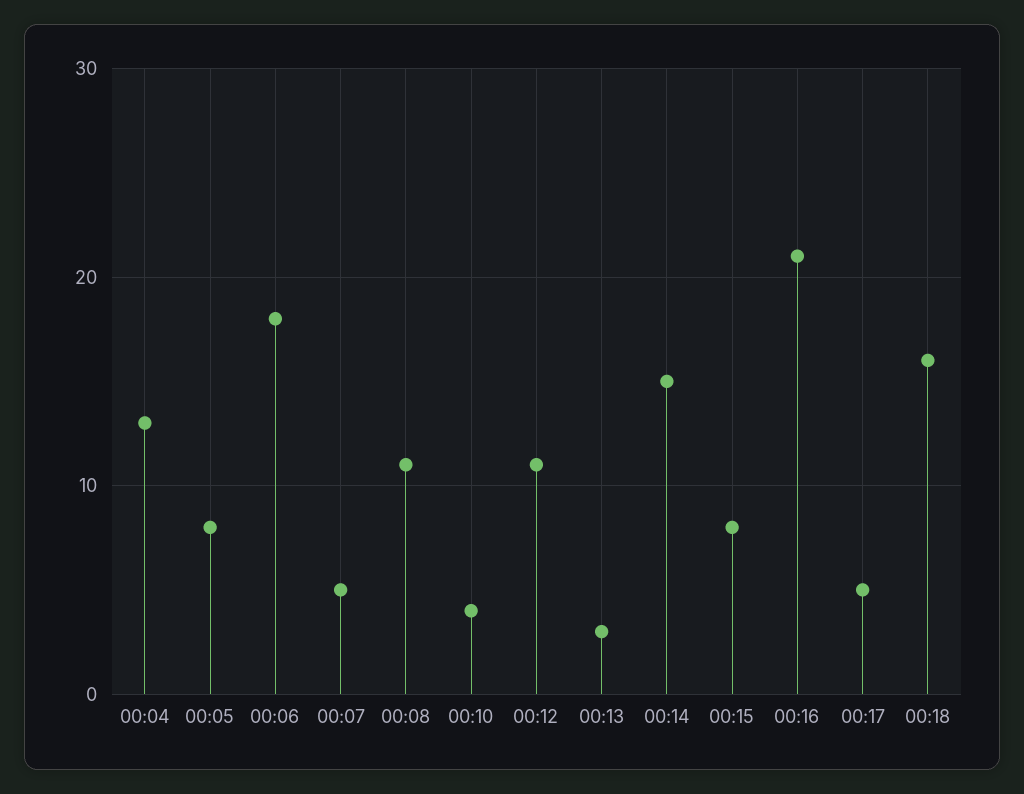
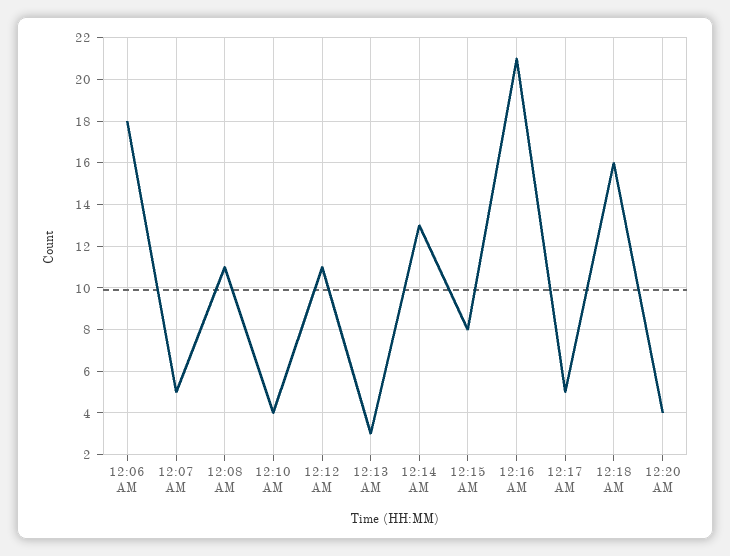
00:04: 13 -> none
00:05: 8 -> none
00:14: 15 -> 13
12:20 AM: none -> 4

